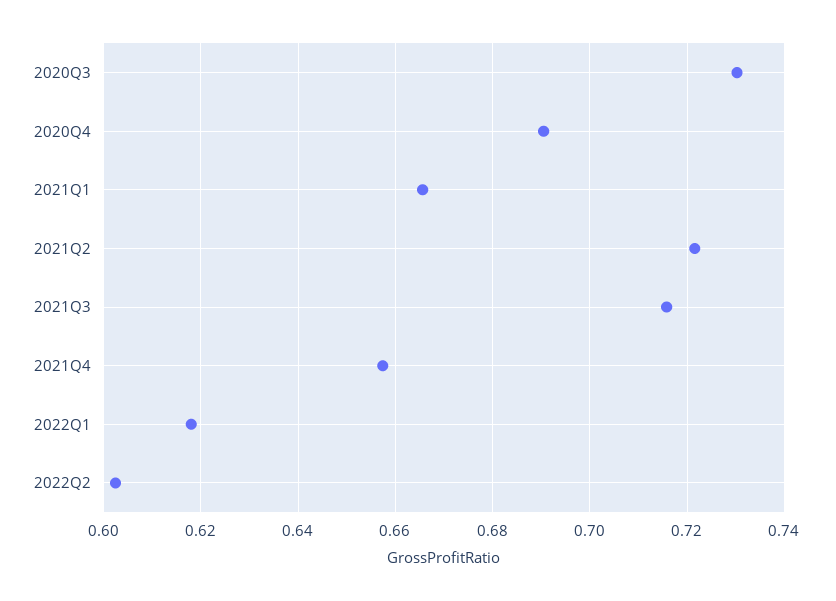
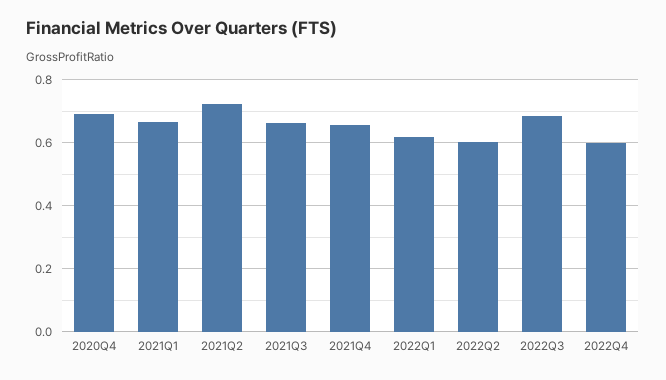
2020Q3: 0.73 -> none
2021Q3: 0.716 -> 0.66
2022Q3: none -> 0.68
2022Q4: none -> 0.6

